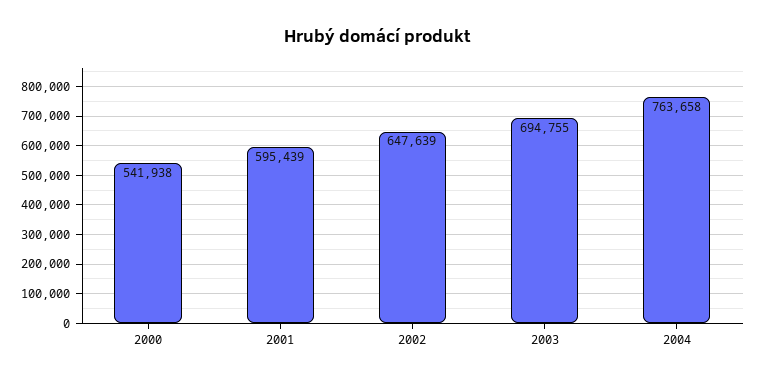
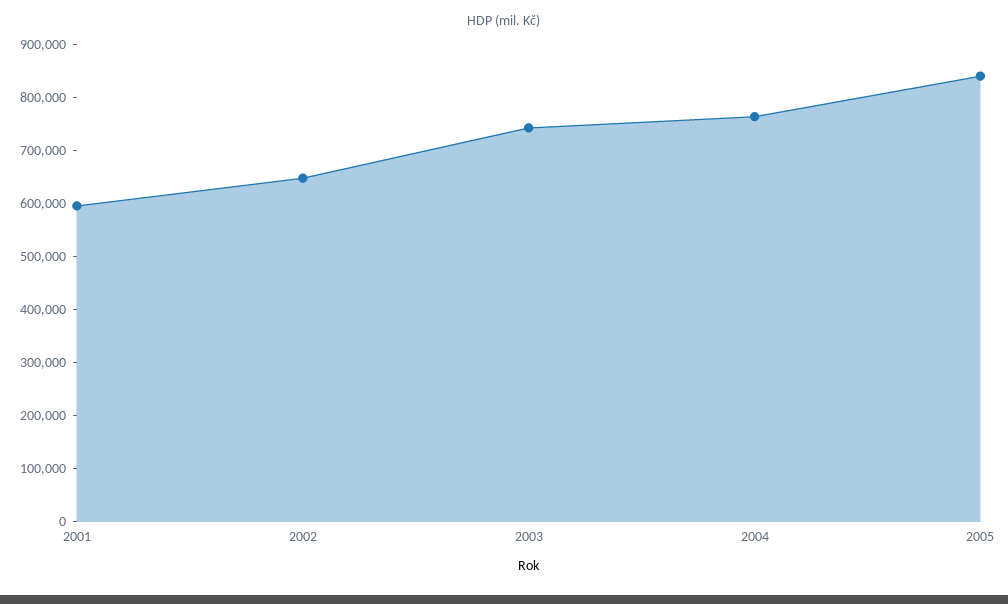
2000: 541938 -> none
2003: 694755 -> 740000
2005: none -> 840000

